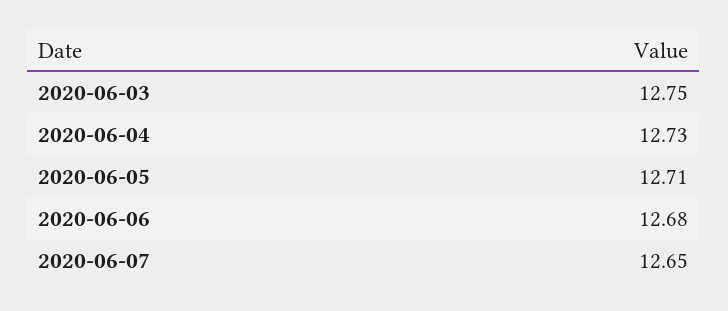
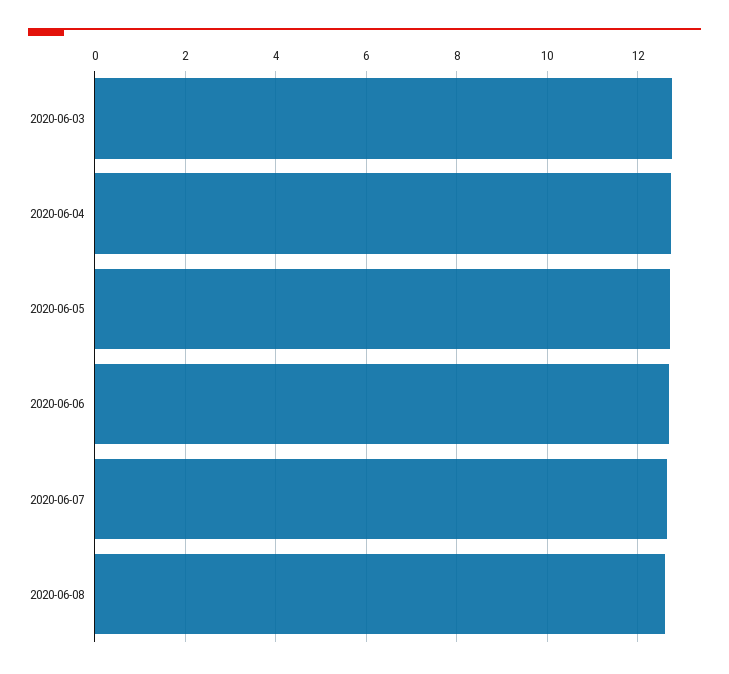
2020-06-08: none -> 12.6

